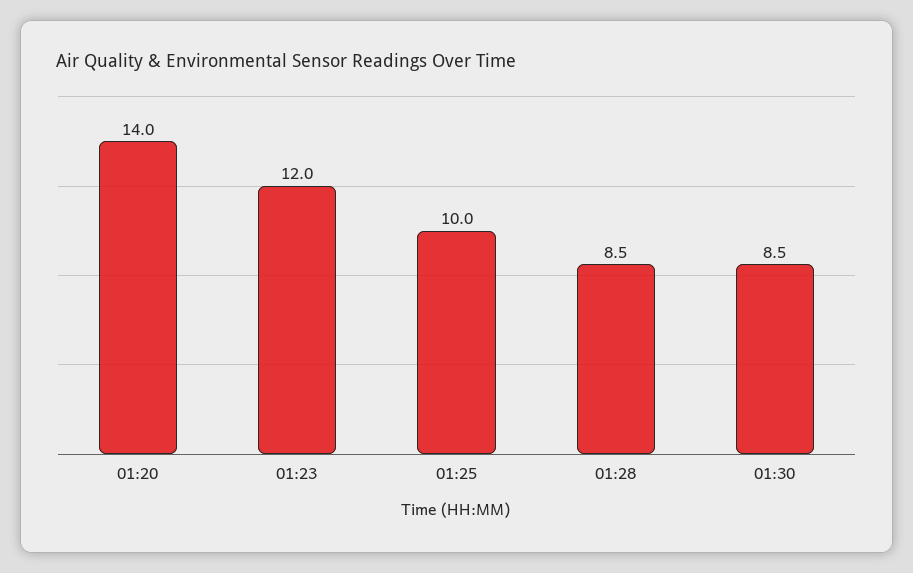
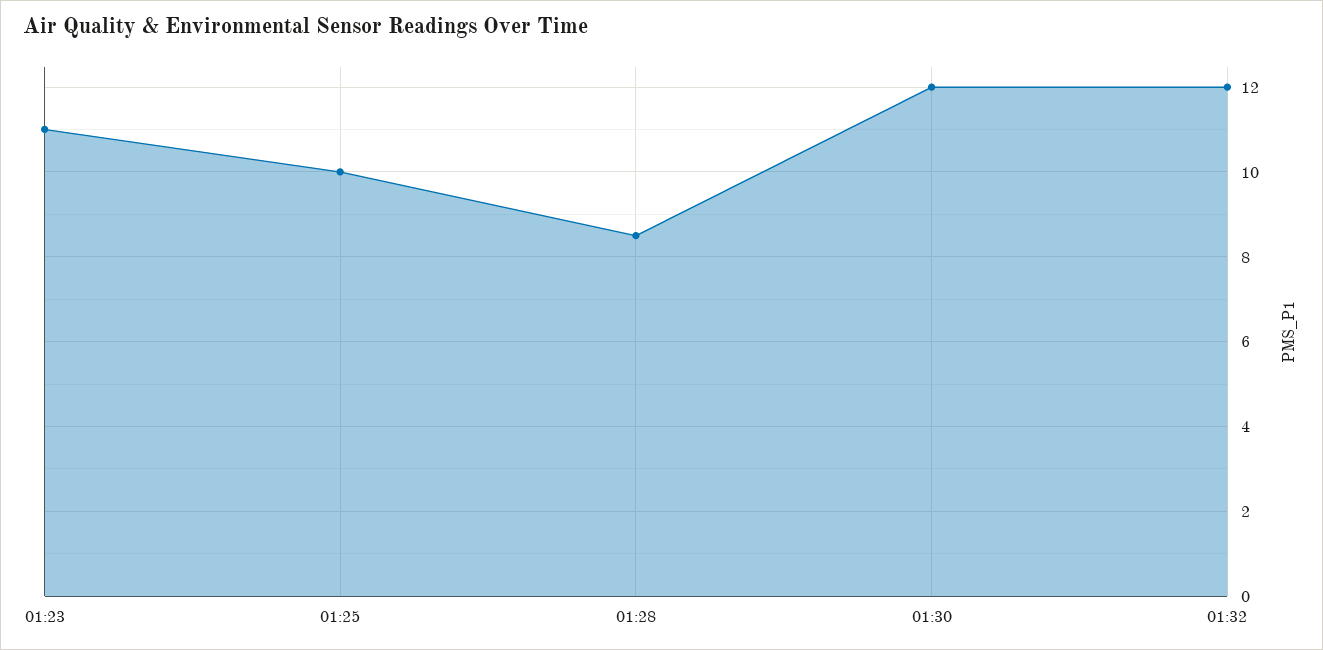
01:20: 14 -> none
01:23: 12 -> 11
01:30: 8.5 -> 12
01:32: none -> 12

